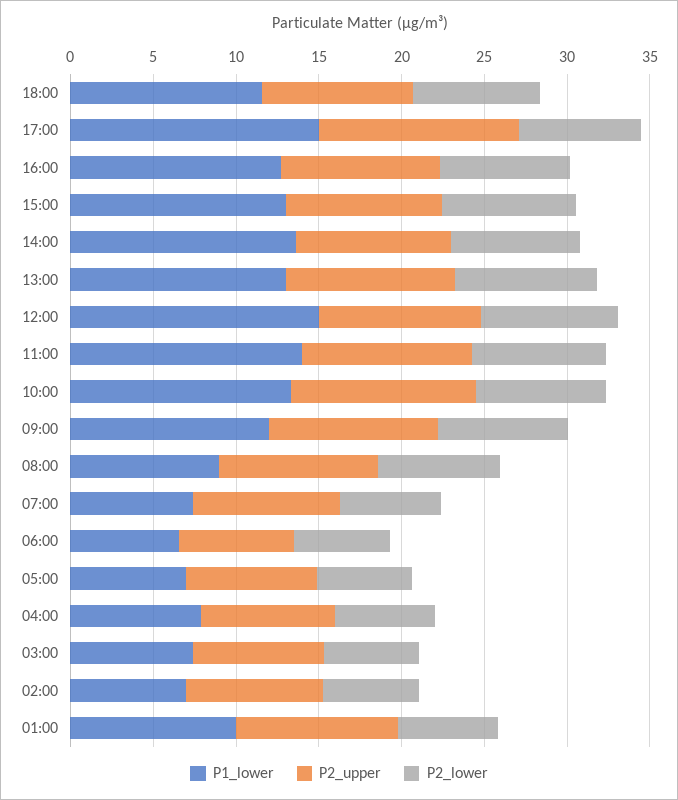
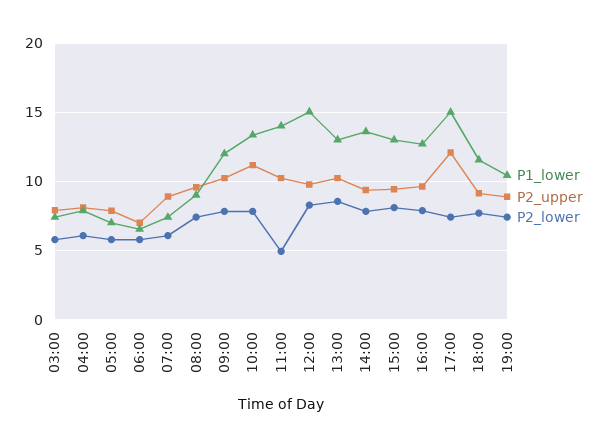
P2_lower, 11:00: 8 -> 5
P1_lower, 02:00: 7 -> none
P2_upper, 02:00: 8 -> none
P2_lower, 02:00: 6 -> none
P1_lower, 01:00: 10 -> none
P2_upper, 01:00: 10 -> none
P2_lower, 01:00: 6 -> none
P1_lower, 19:00: none -> 10.5
P2_upper, 19:00: none -> 9
P2_lower, 19:00: none -> 7.5

